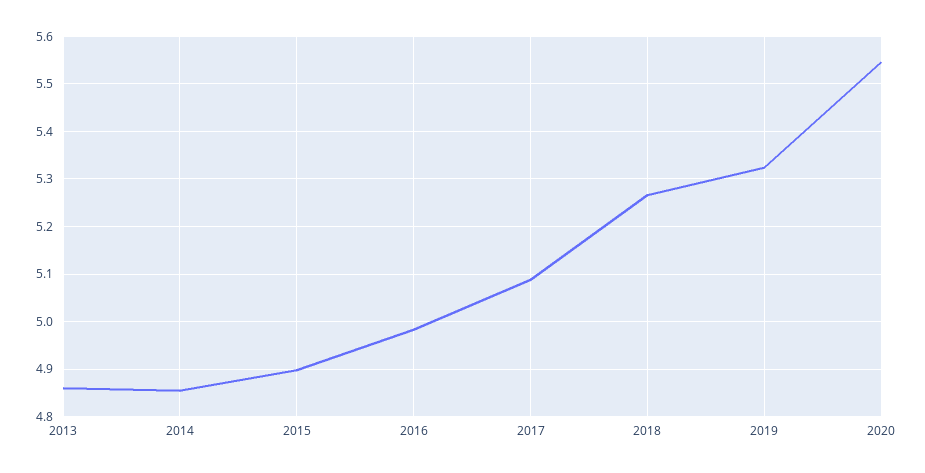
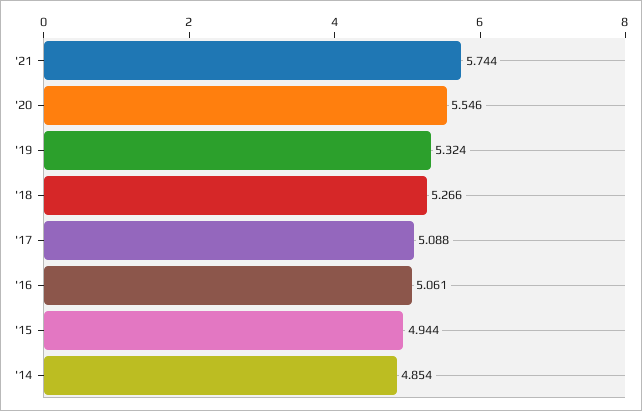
2013: 4.86 -> none
2015: 4.9 -> 4.944
2016: 4.98 -> 5.061
'21: none -> 5.744

